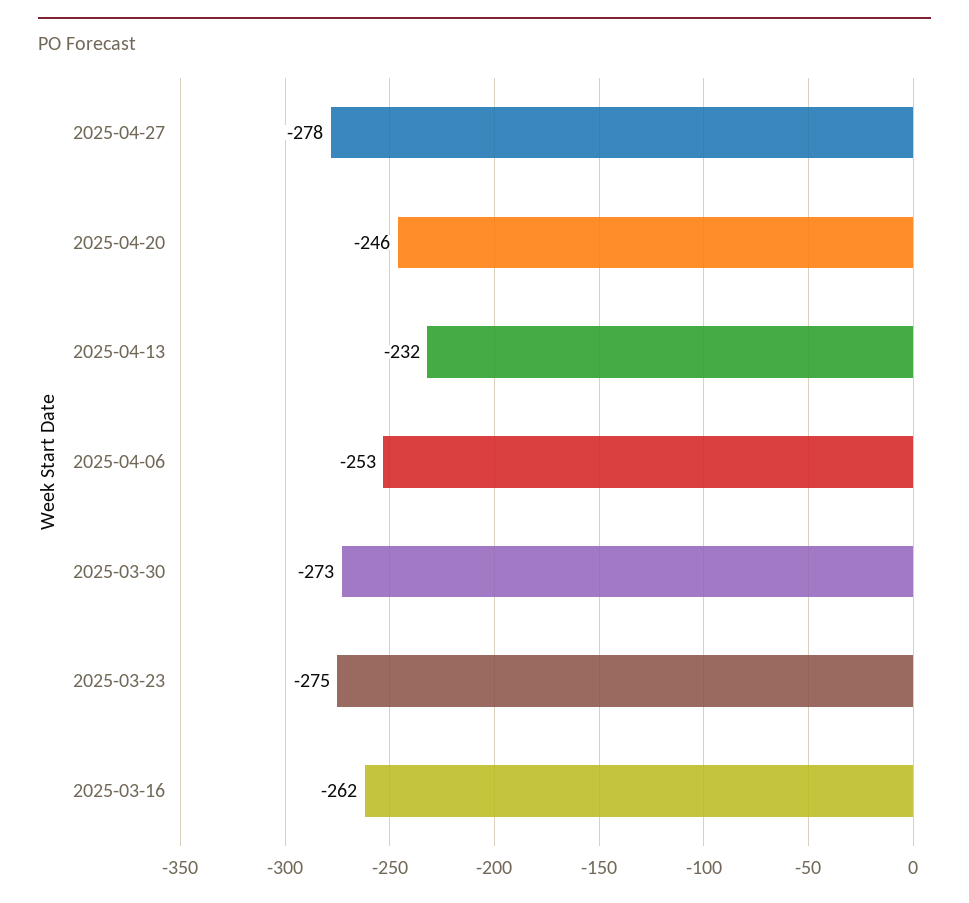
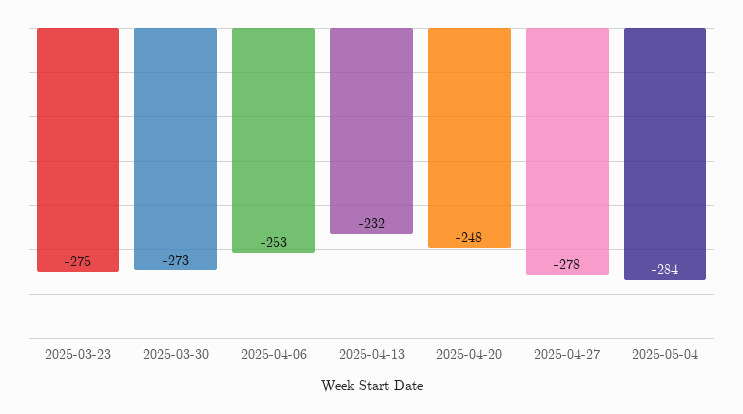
2025-04-20: -246 -> -248
2025-03-16: -262 -> none
2025-05-04: none -> -284

